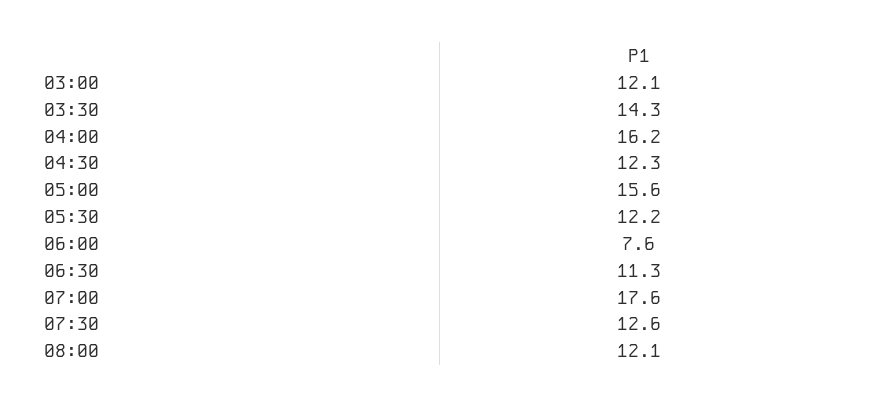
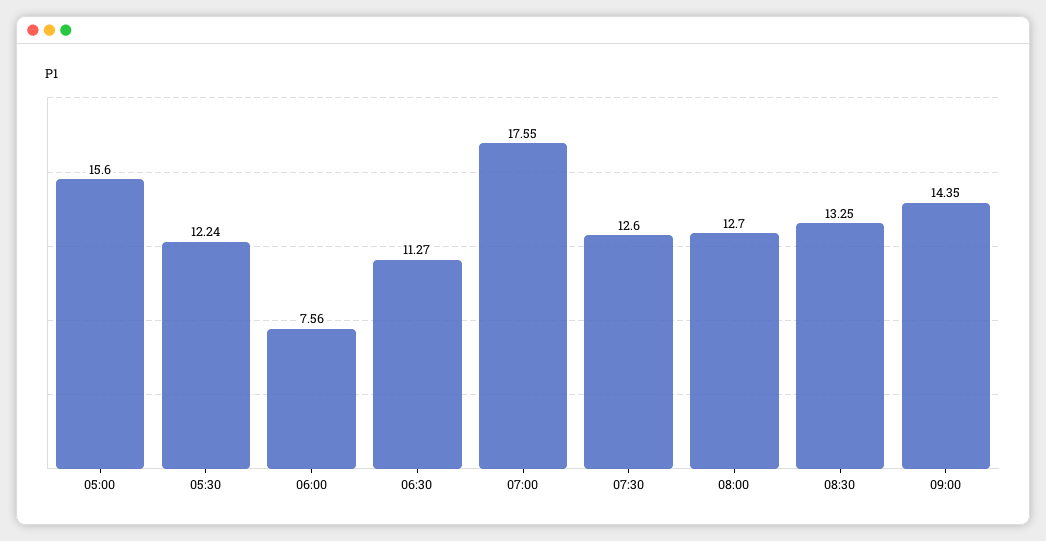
03:00: 12.1 -> none
03:30: 14.3 -> none
04:00: 16.2 -> none
04:30: 12.3 -> none
08:00: 12.1 -> 12.7
08:30: none -> 13.25
09:00: none -> 14.35

